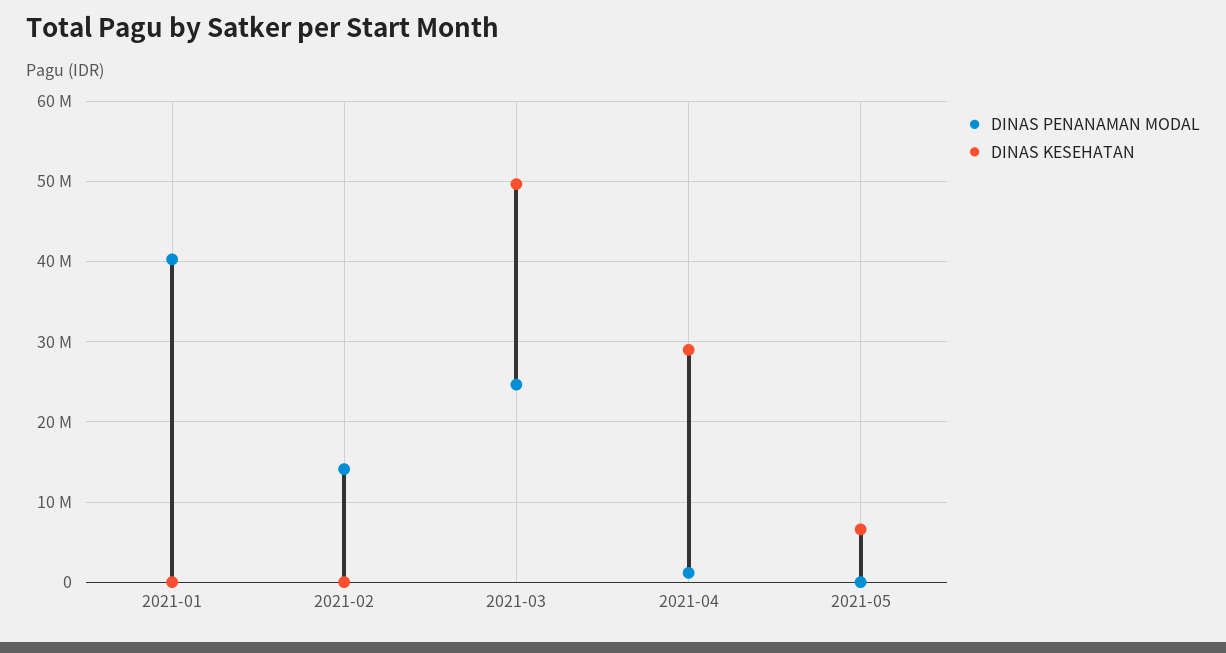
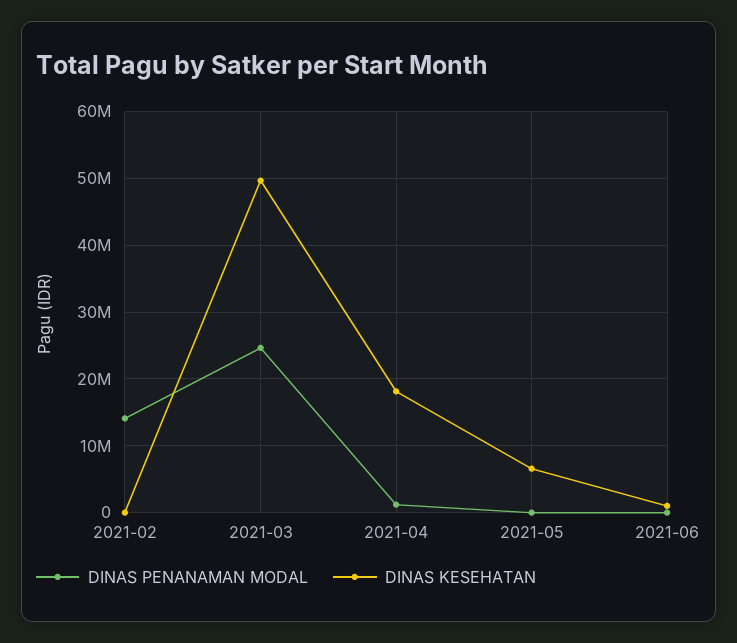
DINAS PENANAMAN MODAL, 2021-01: 40000000 -> none
DINAS KESEHATAN, 2021-01: 0 -> none
DINAS KESEHATAN, 2021-04: 29000000 -> 18000000
DINAS PENANAMAN MODAL, 2021-06: none -> 0
DINAS KESEHATAN, 2021-06: none -> 1000000

